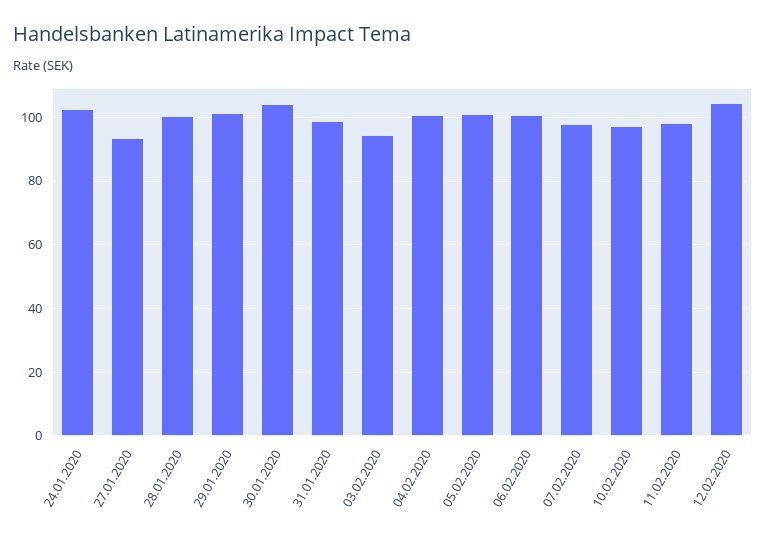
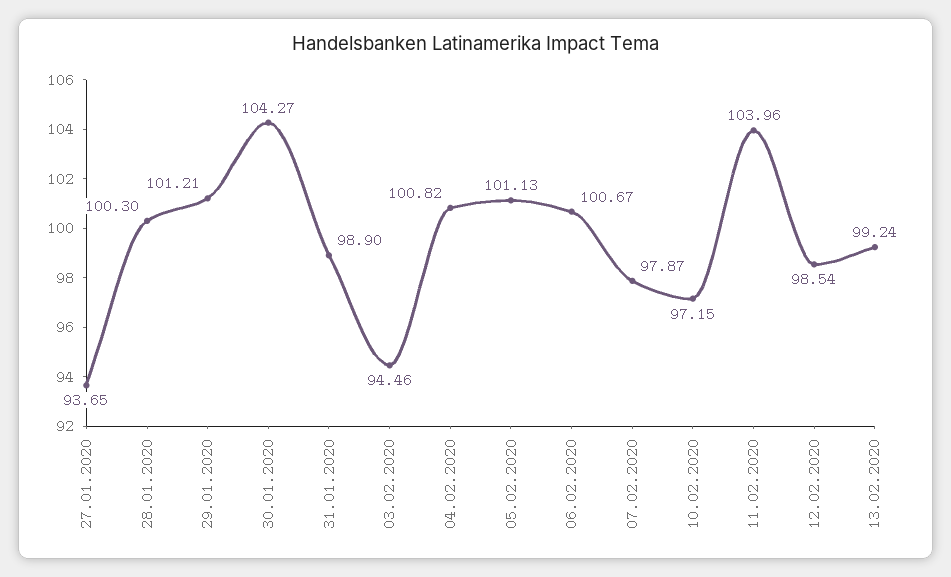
24.01.2020: 102 -> none
11.02.2020: 98 -> 103.96
12.02.2020: 104 -> 98.54
13.02.2020: none -> 99.24

